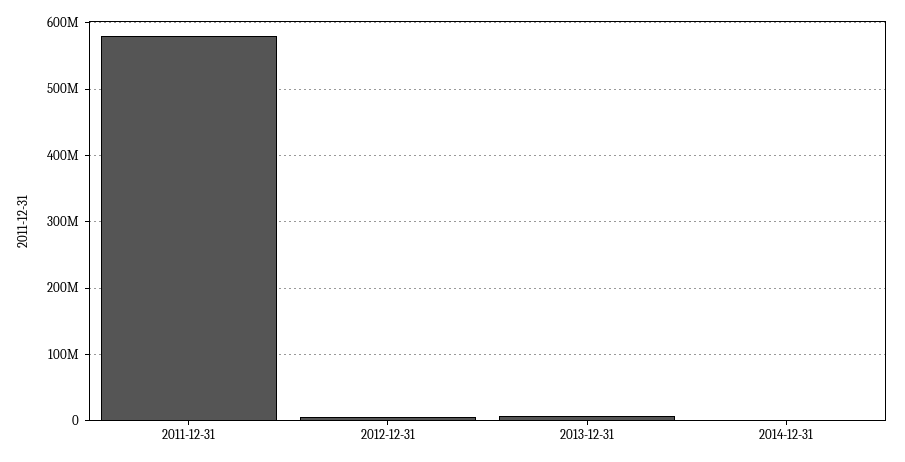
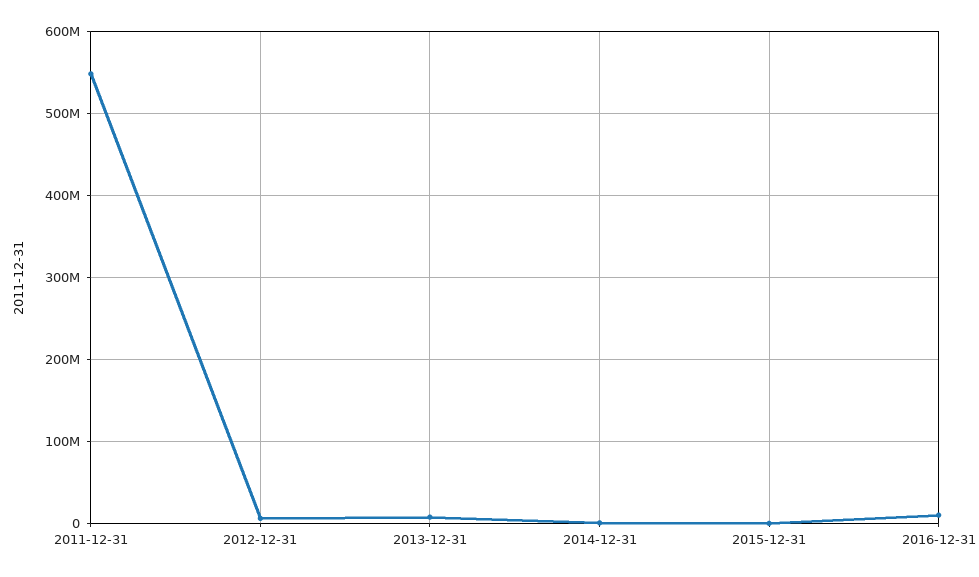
2011-12-31: 580000000 -> 550000000
2015-12-31: none -> 0
2016-12-31: none -> 10000000

